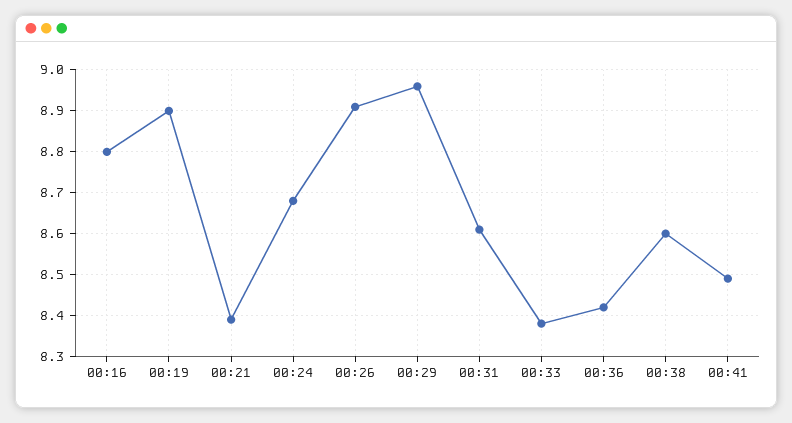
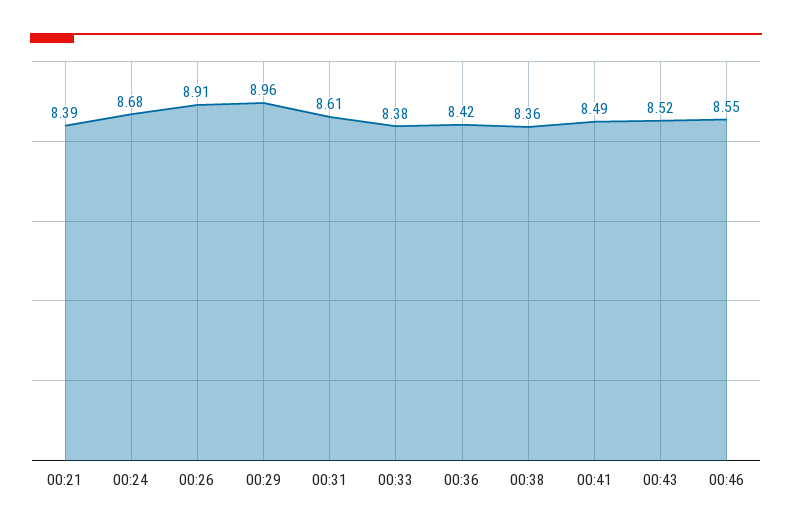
00:16: 8.8 -> none
00:19: 8.9 -> none
00:38: 8.6 -> 8.36
00:43: none -> 8.52
00:46: none -> 8.55

